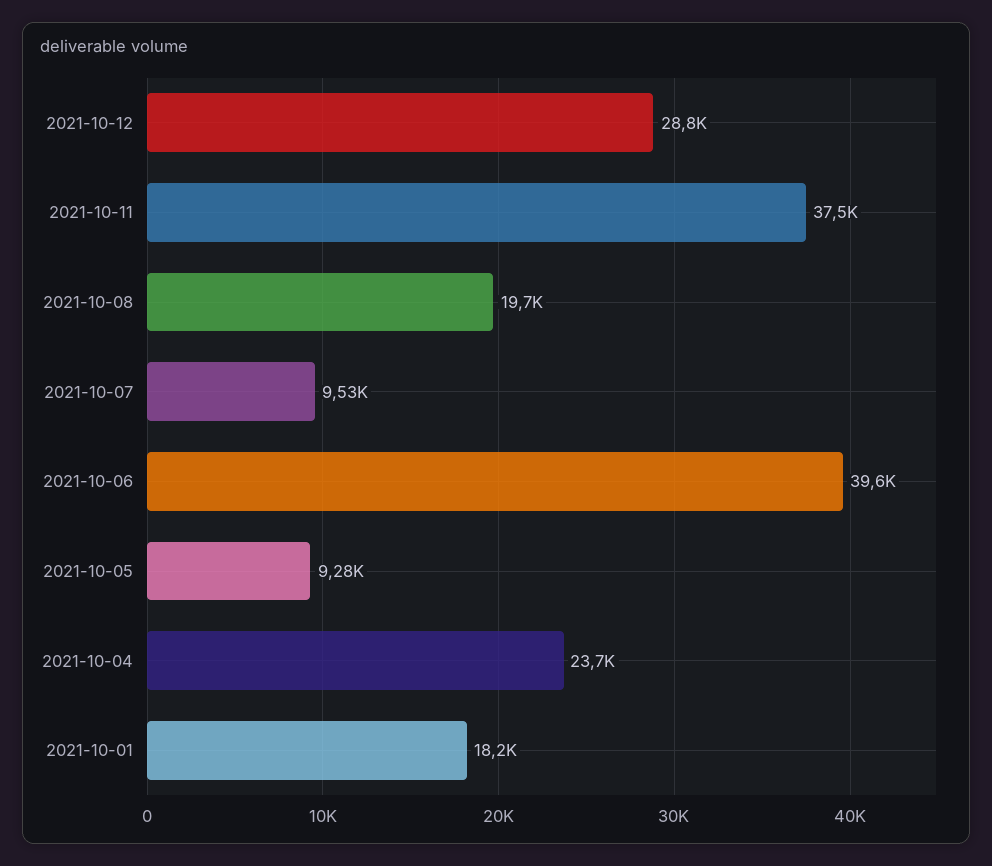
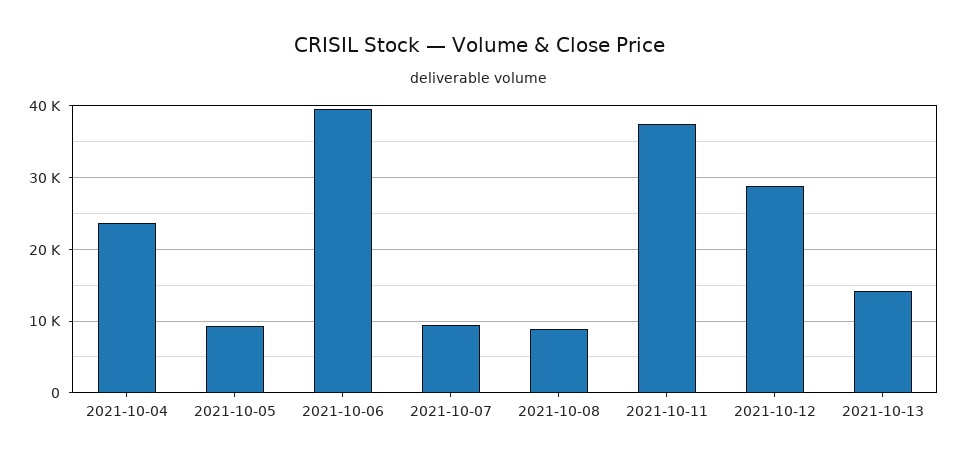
2021-10-08: 19700 -> 9000
2021-10-01: 18200 -> none
2021-10-13: none -> 14000

